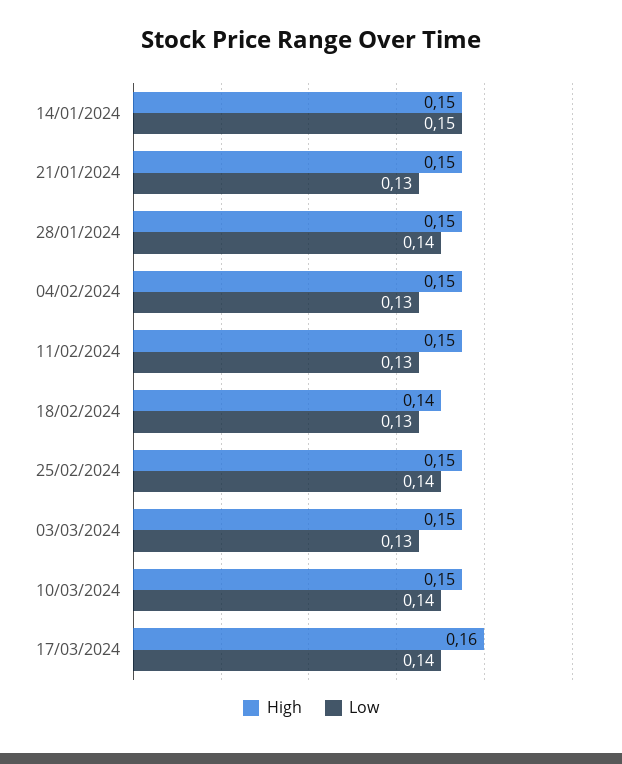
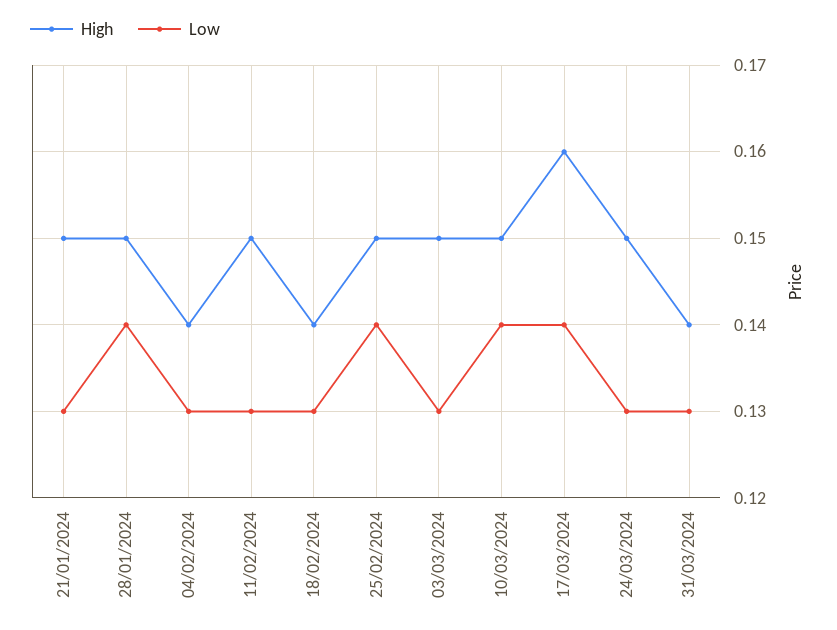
High, 14/01/2024: 0.15 -> none
Low, 14/01/2024: 0.15 -> none
High, 04/02/2024: 0.15 -> 0.14
High, 24/03/2024: none -> 0.15
Low, 24/03/2024: none -> 0.13
High, 31/03/2024: none -> 0.14
Low, 31/03/2024: none -> 0.13

